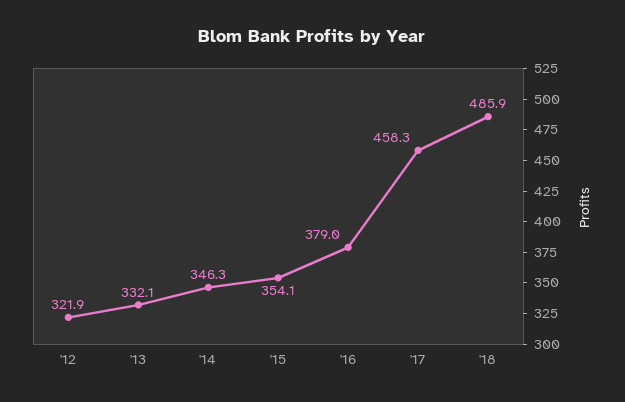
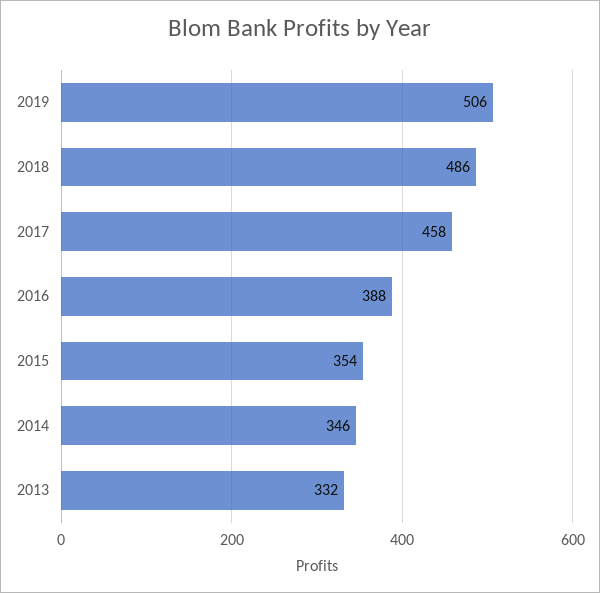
'12: 321.9 -> none
'16: 379 -> 388
2019: none -> 506

